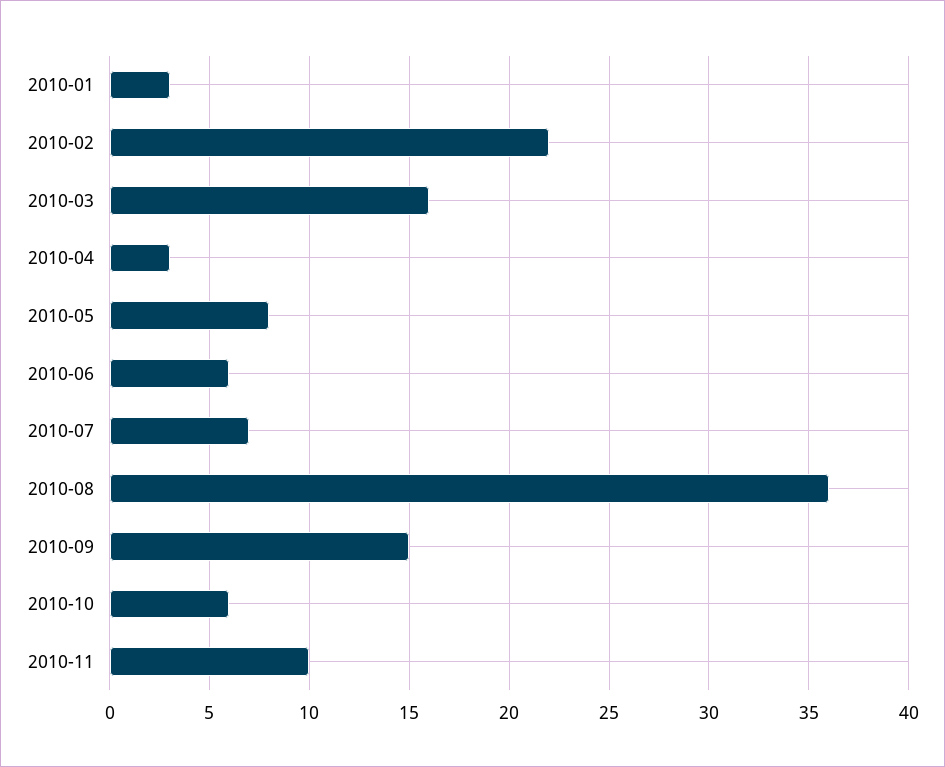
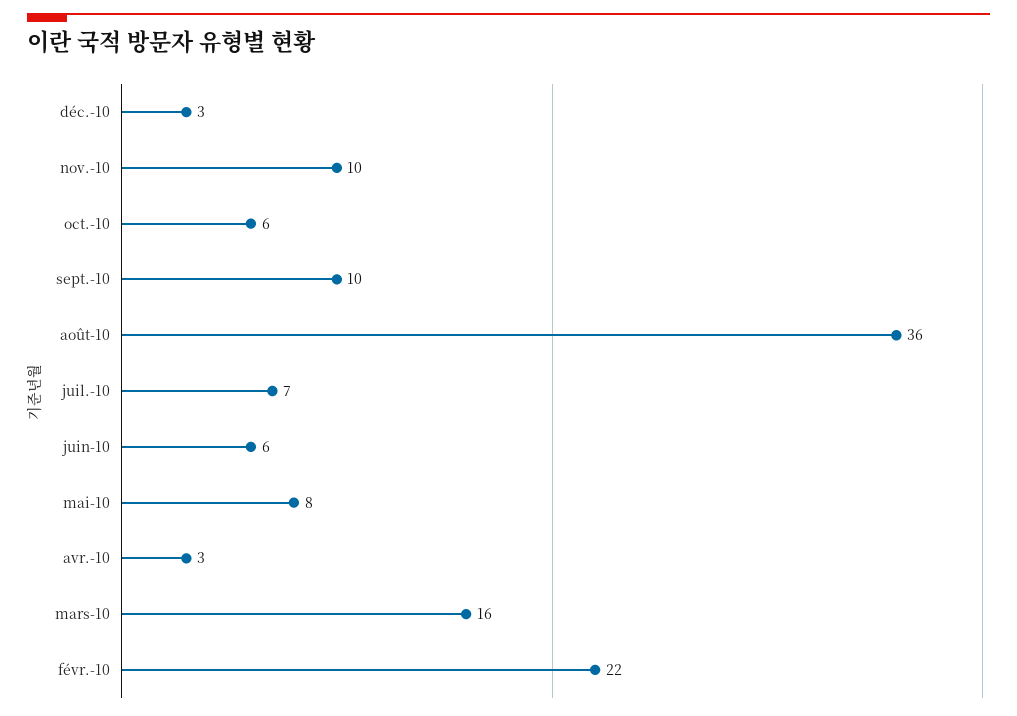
2010-01: 3 -> none
2010-09: 15 -> 10
déc.-10: none -> 3

